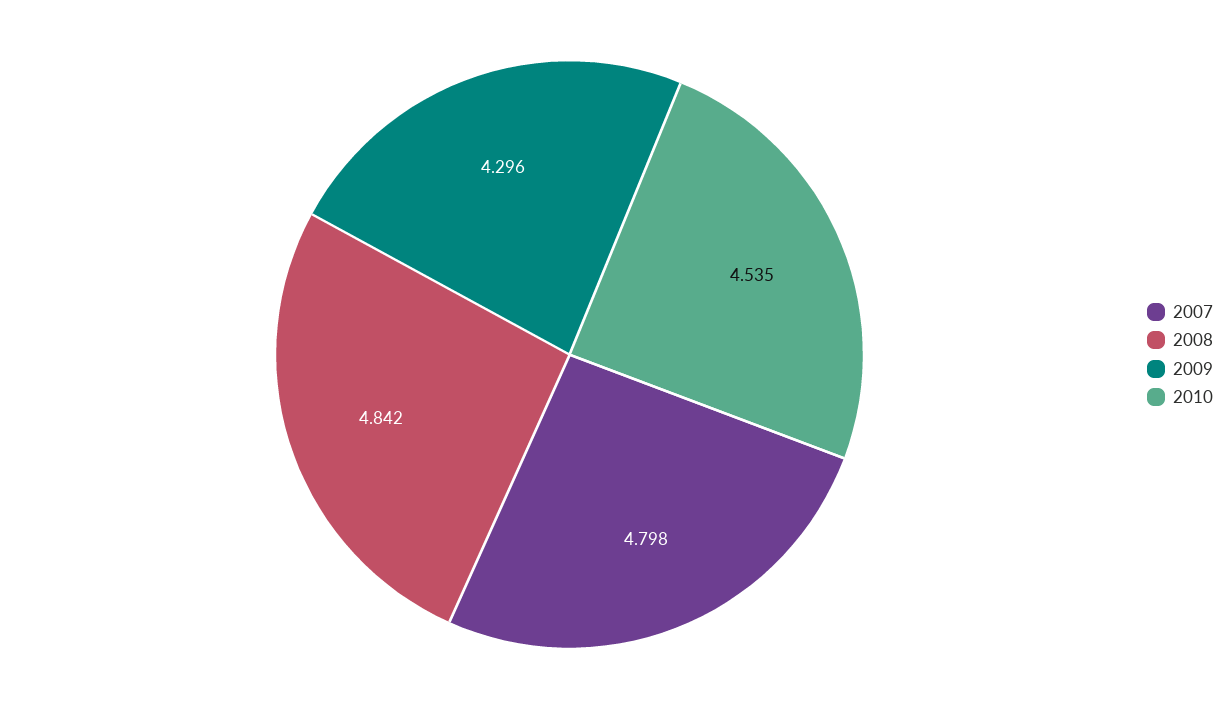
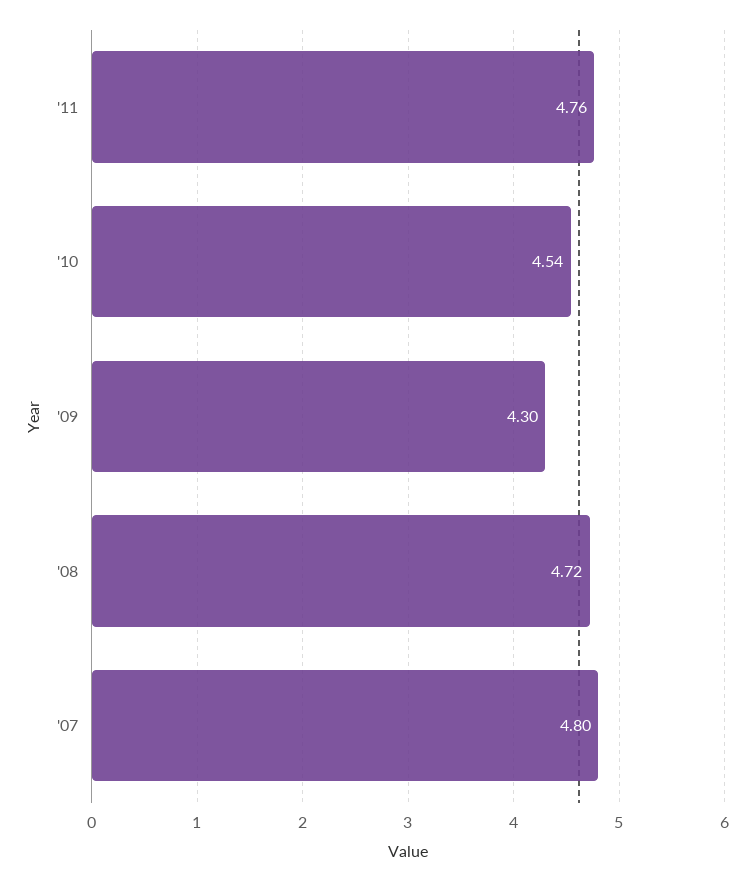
2008: 4.842 -> 4.72
'11: none -> 4.76

